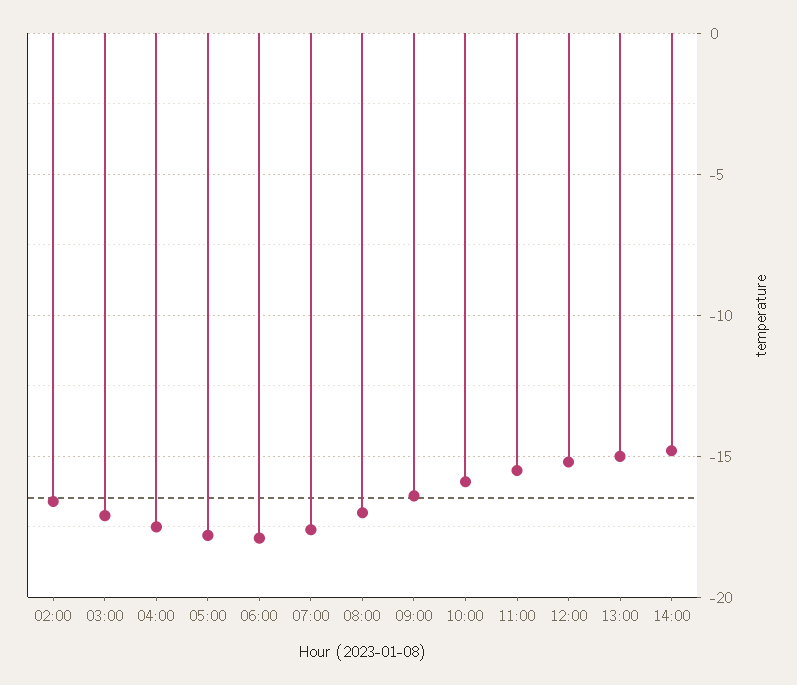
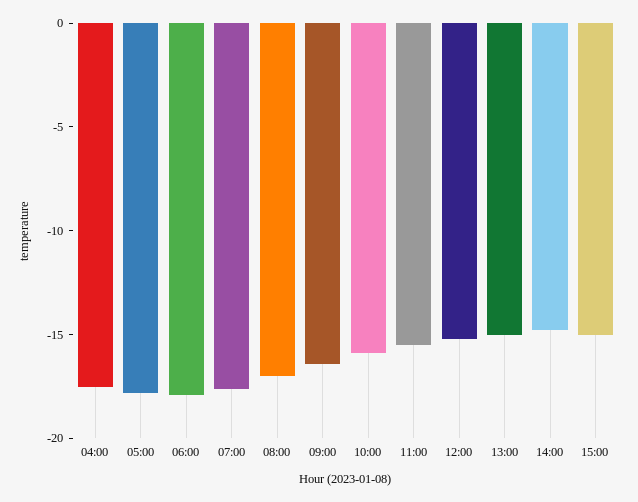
02:00: -16.5 -> none
03:00: -17 -> none
15:00: none -> -15

